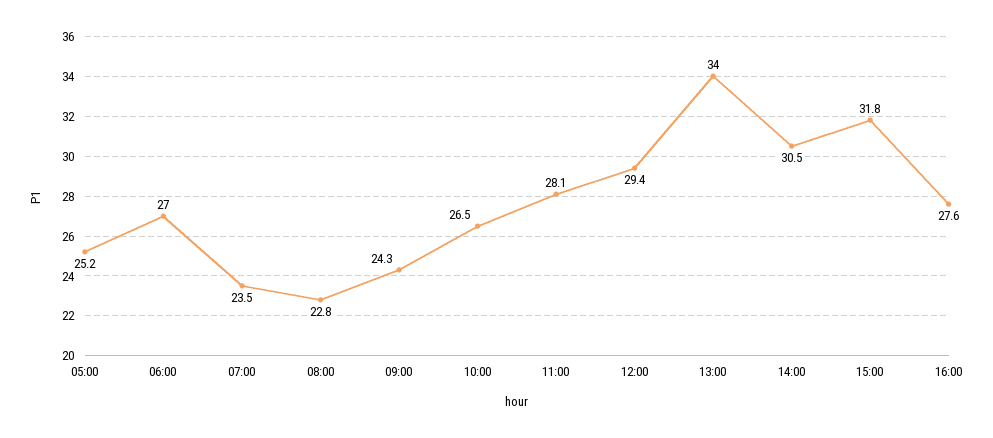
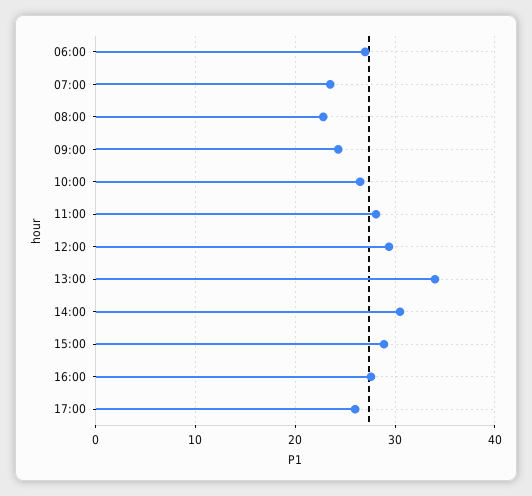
05:00: 25.2 -> none
15:00: 31.8 -> 29
17:00: none -> 26

